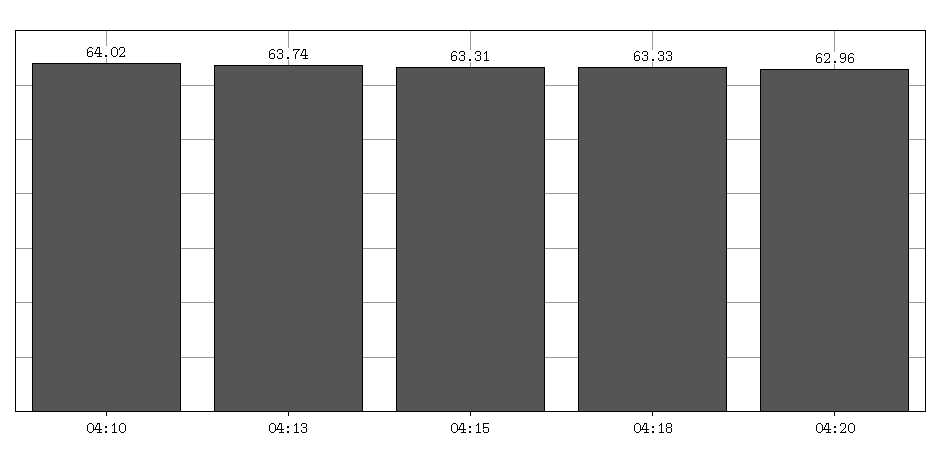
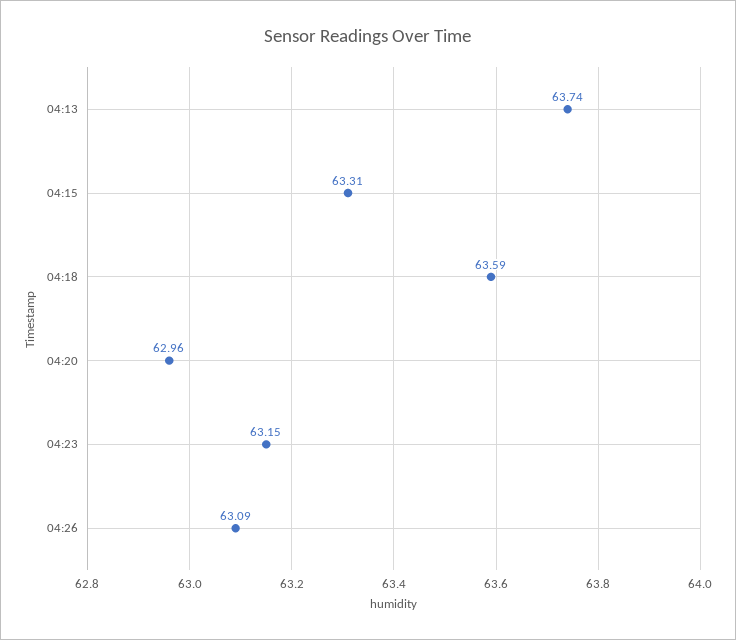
04:10: 64.02 -> none
04:18: 63.33 -> 63.59
04:23: none -> 63.15
04:26: none -> 63.09

